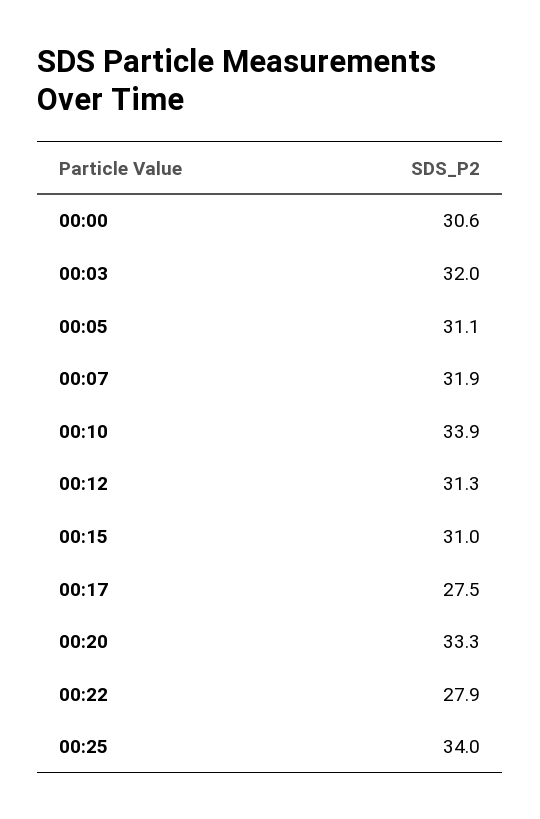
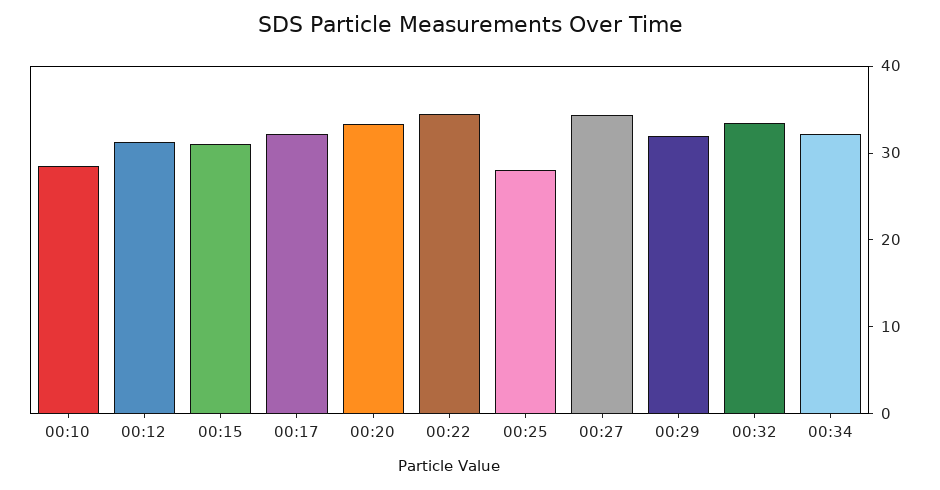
00:00: 30.6 -> none
00:03: 32 -> none
00:05: 31.1 -> none
00:07: 31.9 -> none
00:10: 33.9 -> 28
00:17: 27.5 -> 32
00:22: 27.9 -> 34
00:25: 34 -> 28
00:27: none -> 34
00:29: none -> 32
00:32: none -> 34
00:34: none -> 32

